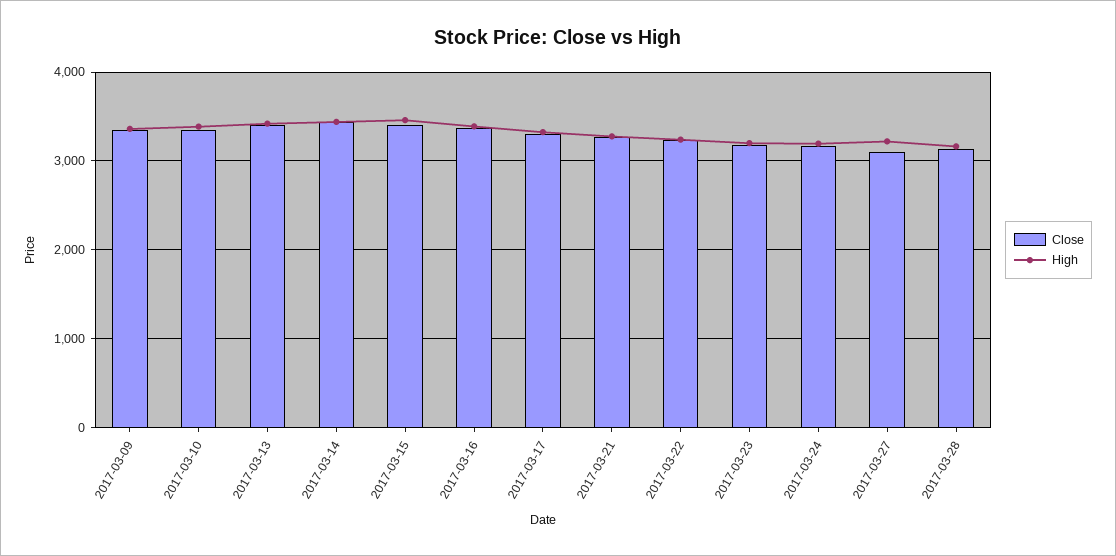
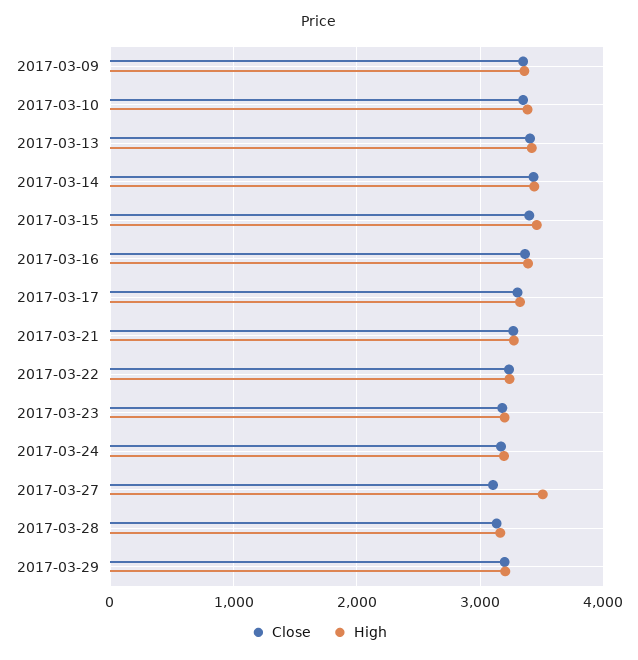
High, 2017-03-27: 3200 -> 3500
Close, 2017-03-29: none -> 3200
High, 2017-03-29: none -> 3200

